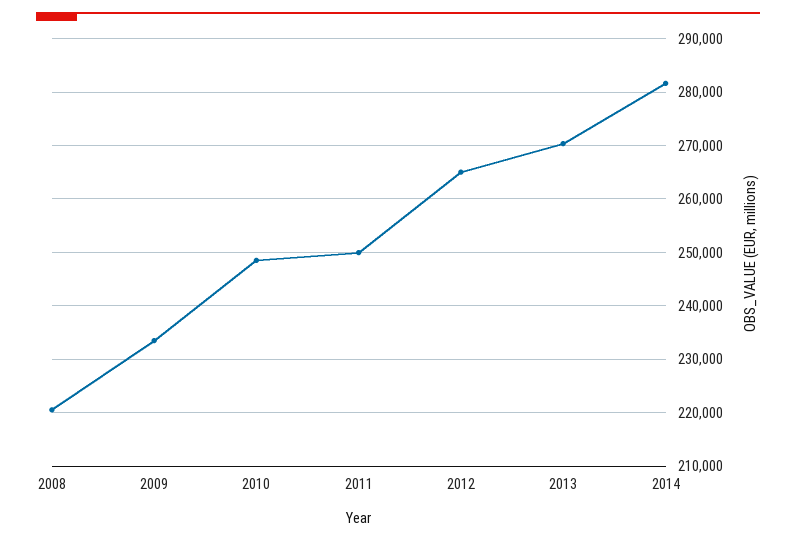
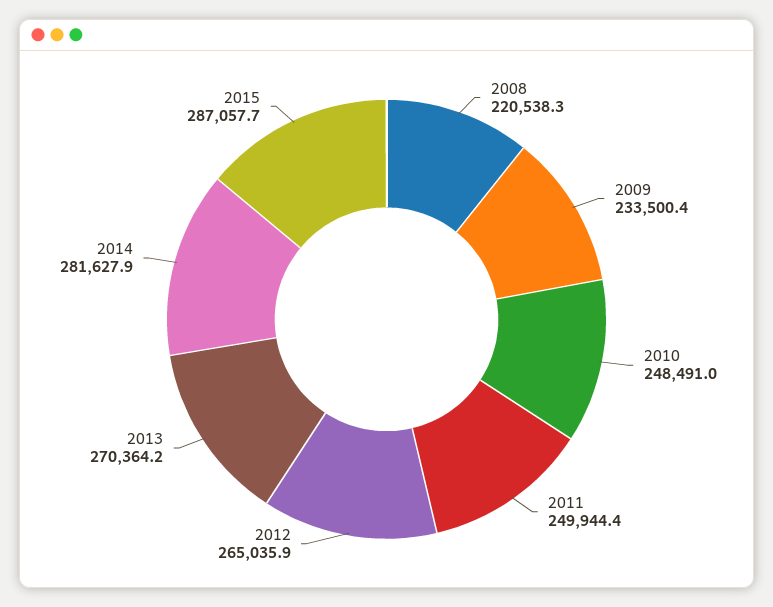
2015: none -> 287057.7

